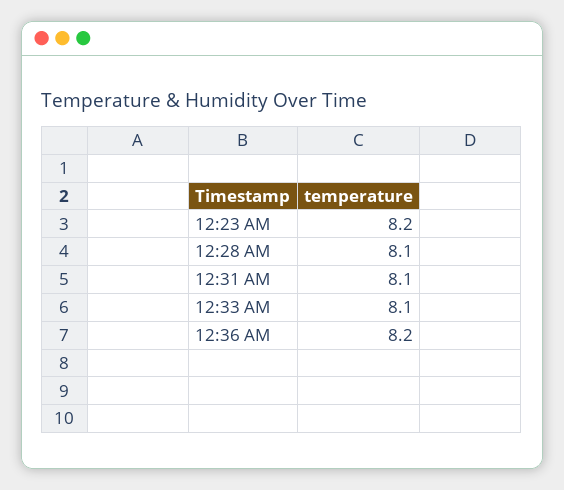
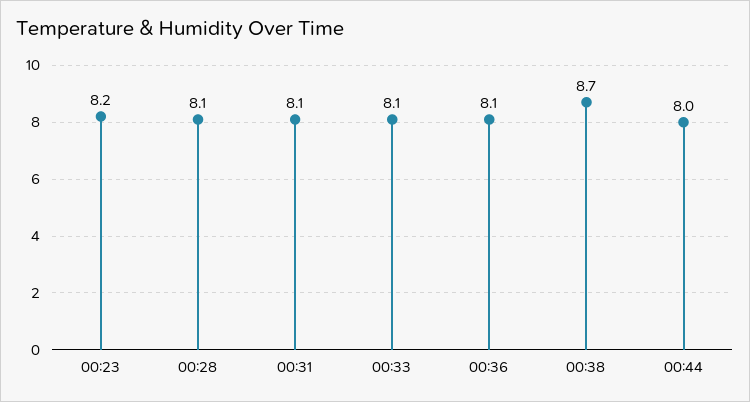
12:36 AM: 8.2 -> 8.1
00:38: none -> 8.7
00:44: none -> 8

